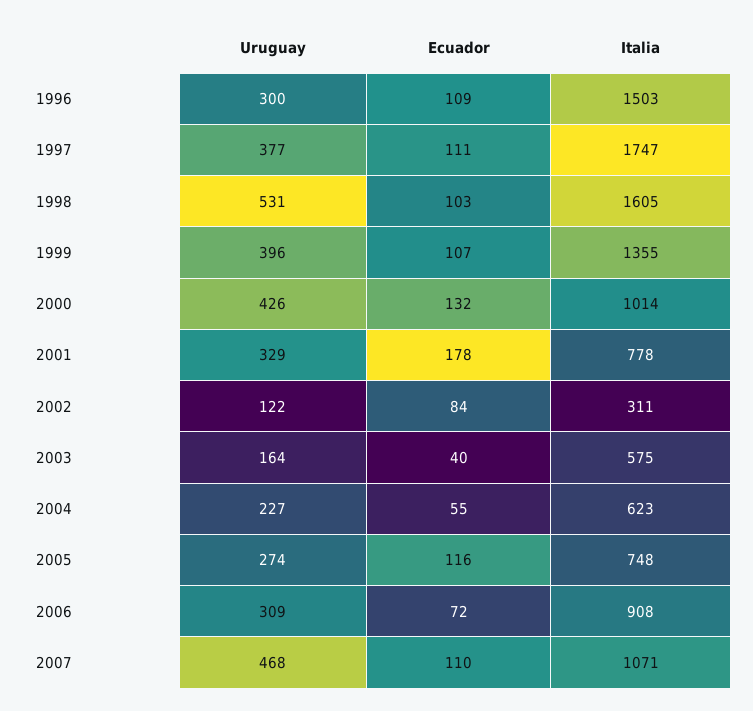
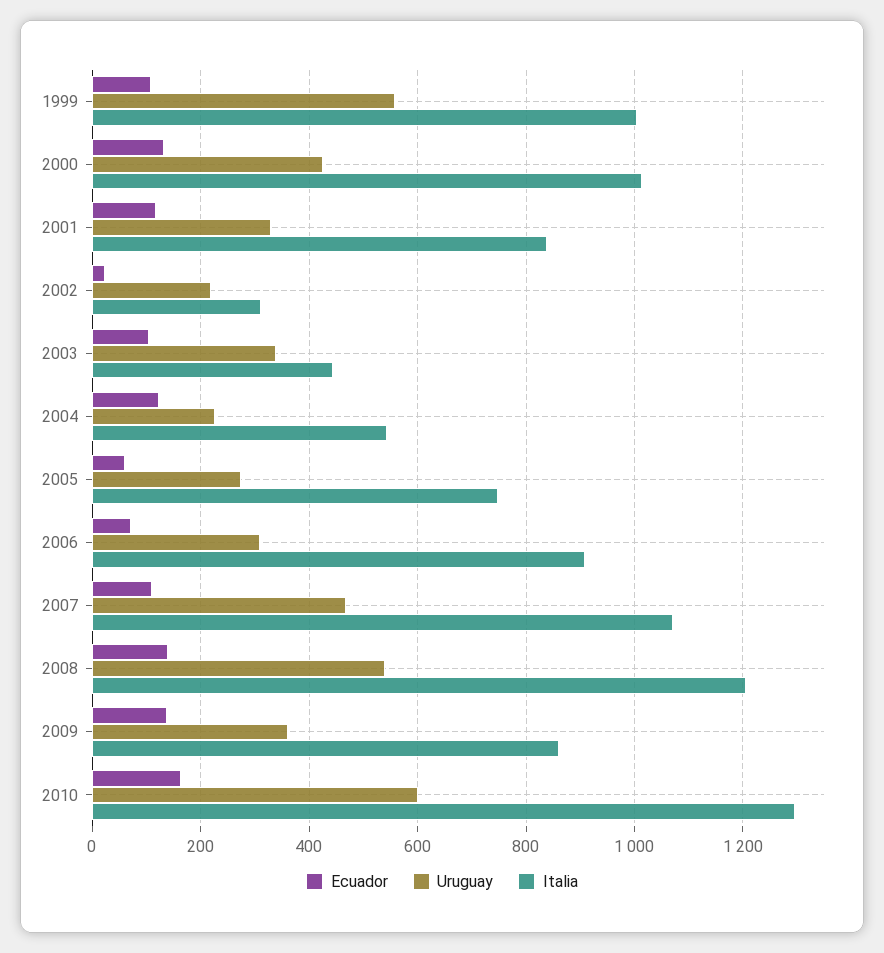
Uruguay, 1996: 300 -> none
Ecuador, 1996: 109 -> none
Italia, 1996: 1503 -> none
Uruguay, 1997: 377 -> none
Ecuador, 1997: 111 -> none
Italia, 1997: 1747 -> none
Uruguay, 1998: 531 -> none
Ecuador, 1998: 103 -> none
Italia, 1998: 1605 -> none
Uruguay, 1999: 396 -> 560
Italia, 1999: 1355 -> 1000
Ecuador, 2001: 178 -> 120
Italia, 2001: 778 -> 840
Uruguay, 2002: 122 -> 220
Ecuador, 2002: 84 -> 20
Uruguay, 2003: 164 -> 340
Ecuador, 2003: 40 -> 100
Italia, 2003: 575 -> 440
Ecuador, 2004: 55 -> 120
Italia, 2004: 623 -> 540
Ecuador, 2005: 116 -> 60
Ecuador, 2008: none -> 140
Uruguay, 2008: none -> 540
Italia, 2008: none -> 1200
Ecuador, 2009: none -> 140
Uruguay, 2009: none -> 360
Italia, 2009: none -> 860
Ecuador, 2010: none -> 160
Uruguay, 2010: none -> 600
Italia, 2010: none -> 1300

